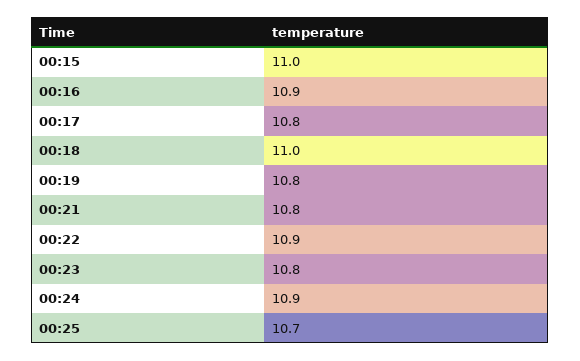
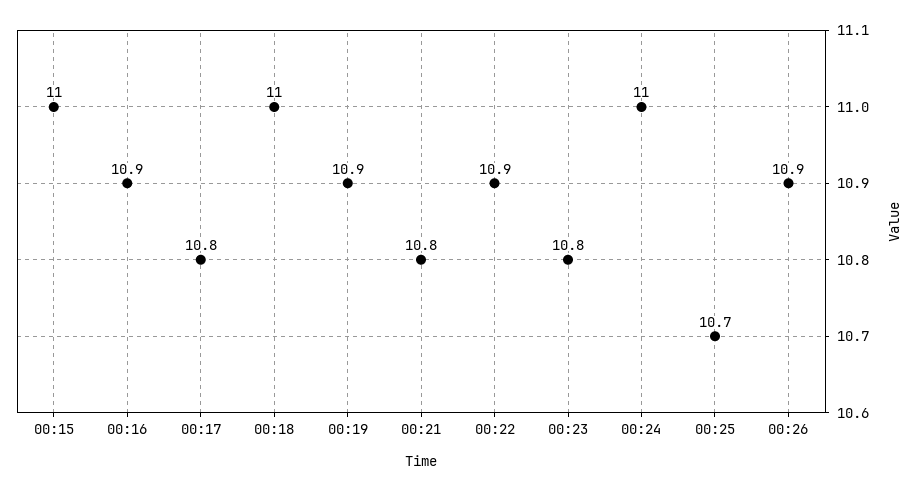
00:19: 10.8 -> 10.9
00:24: 10.9 -> 11
00:26: none -> 10.9

